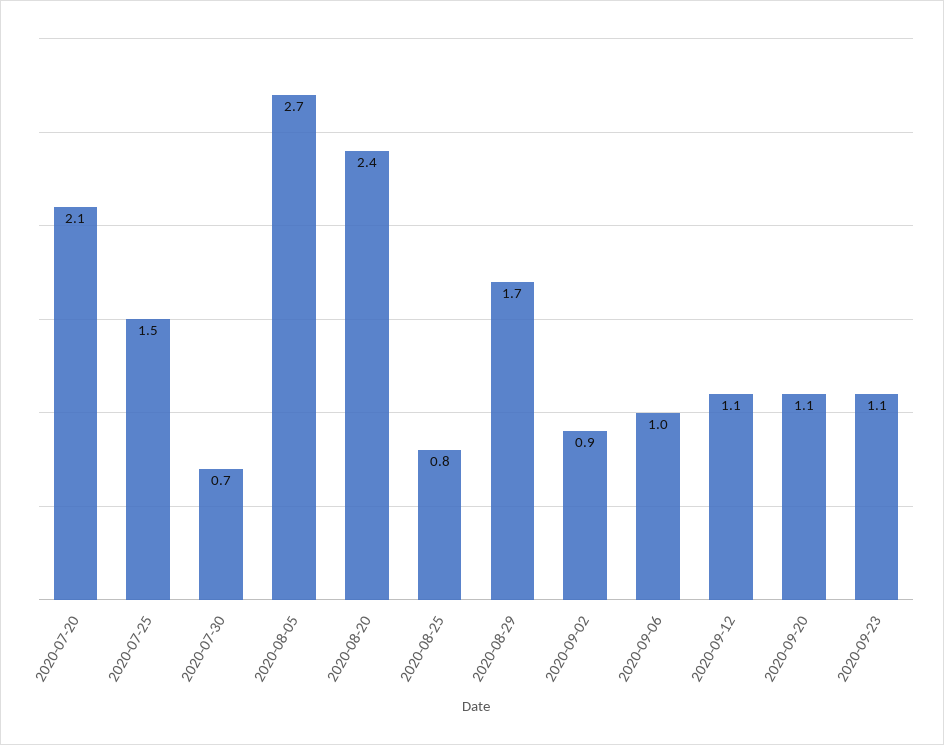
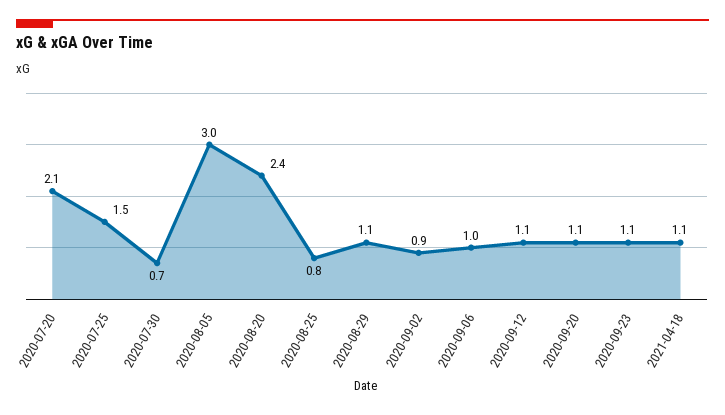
2020-08-05: 2.7 -> 3
2020-08-29: 1.7 -> 1.1
2021-04-18: none -> 1.1

